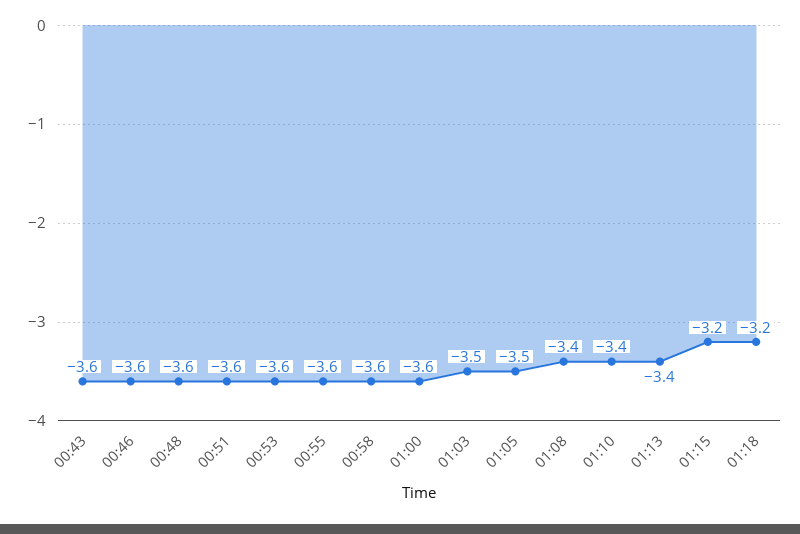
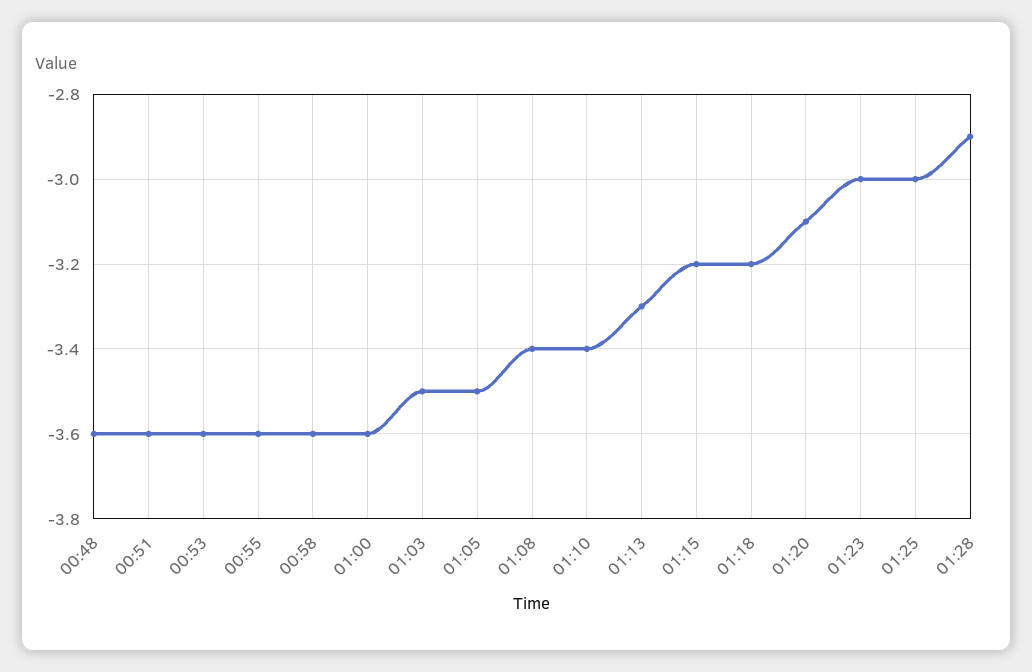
00:43: -3.6 -> none
00:46: -3.6 -> none
01:13: -3.4 -> -3.3
01:20: none -> -3.1
01:23: none -> -3
01:25: none -> -3
01:28: none -> -2.9

